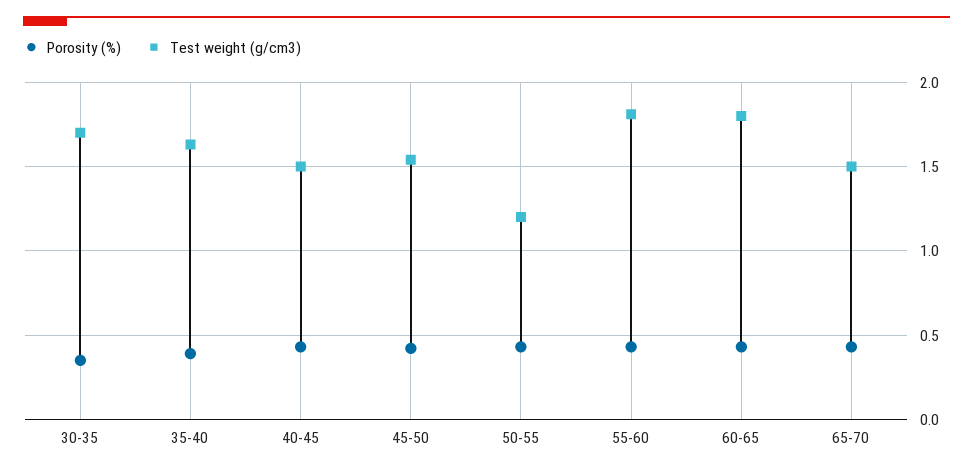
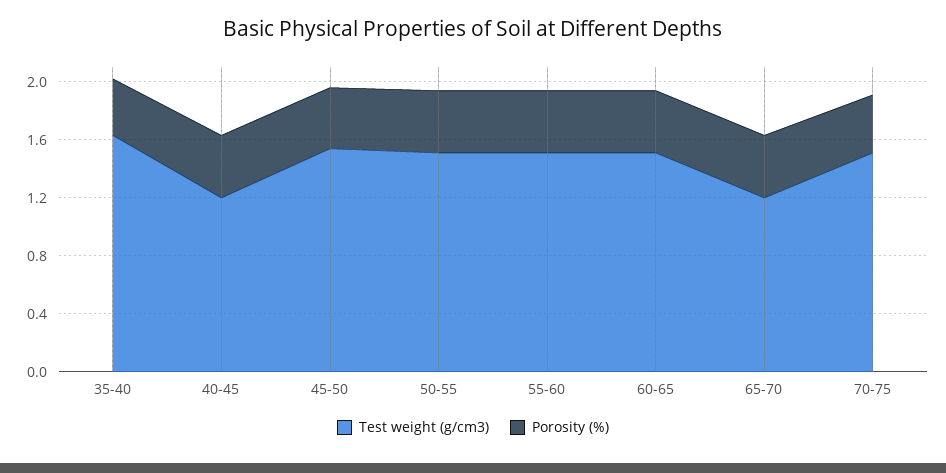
Porosity (%), 30-35: 0.35 -> none
Test weight (g/cm3), 30-35: 1.7 -> none
Test weight (g/cm3), 40-45: 1.5 -> 1.2
Test weight (g/cm3), 50-55: 1.2 -> 1.5
Test weight (g/cm3), 55-60: 1.8 -> 1.5
Test weight (g/cm3), 60-65: 1.8 -> 1.5
Test weight (g/cm3), 65-70: 1.5 -> 1.2
Test weight (g/cm3), 70-75: none -> 1.5
Porosity (%), 70-75: none -> 0.4

